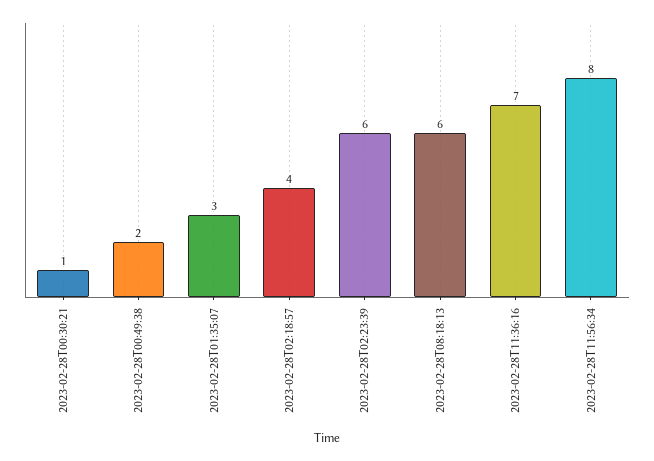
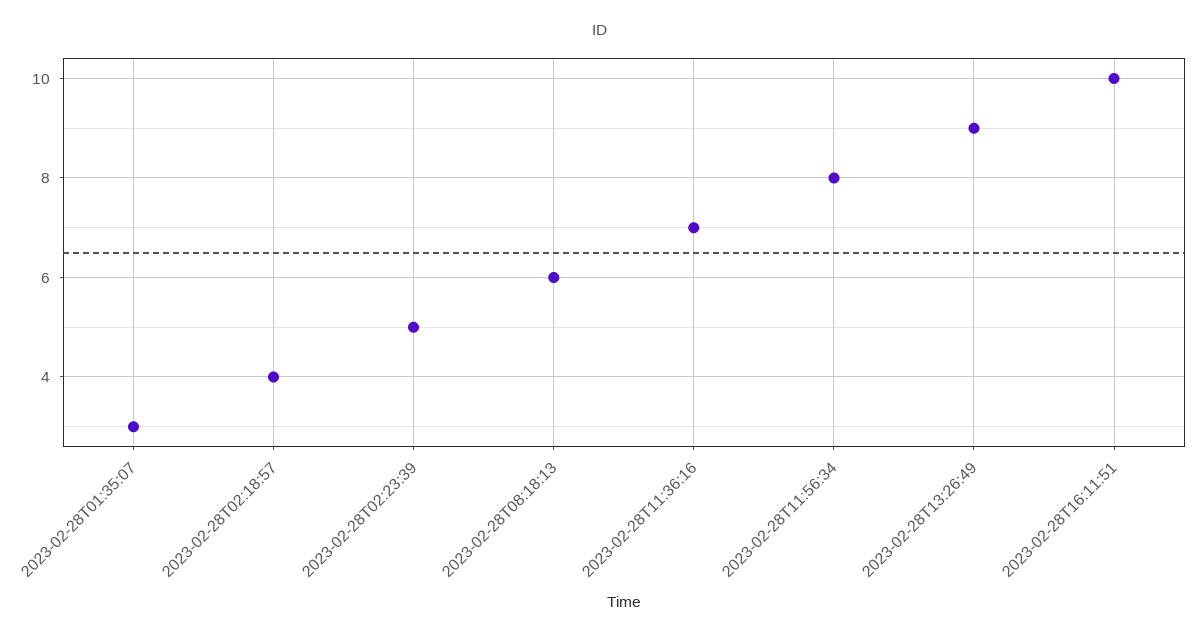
2023-02-28T00:30:21: 1 -> none
2023-02-28T00:49:38: 2 -> none
2023-02-28T02:23:39: 6 -> 5
2023-02-28T13:26:49: none -> 9
2023-02-28T16:11:51: none -> 10

